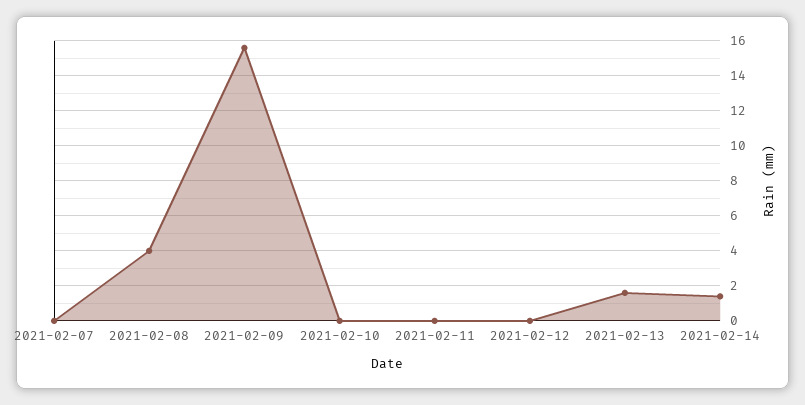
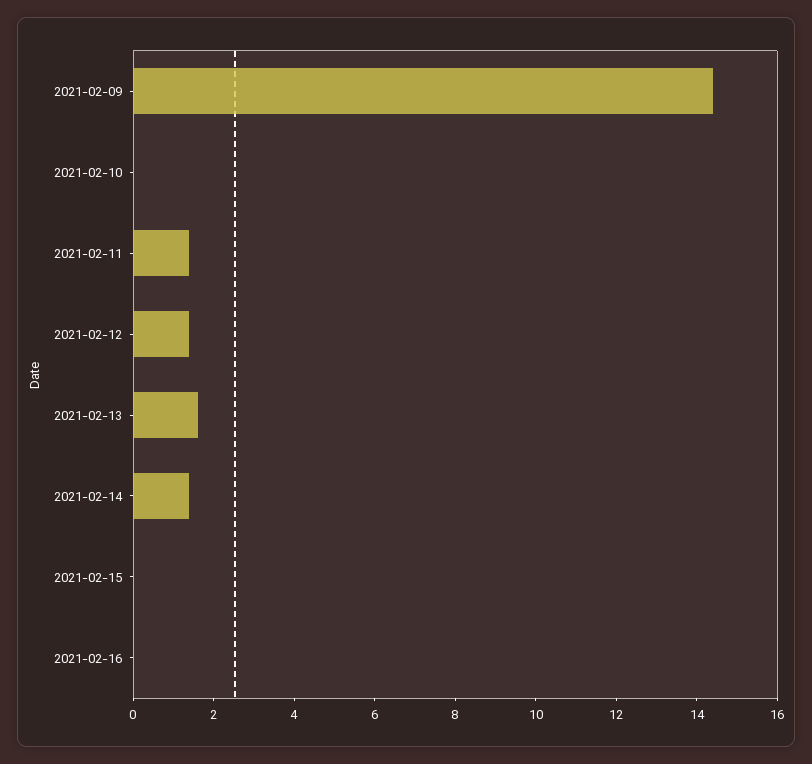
2021-02-07: 0 -> none
2021-02-08: 4 -> none
2021-02-09: 15.5 -> 14.5
2021-02-11: 0 -> 1.5
2021-02-12: 0 -> 1.5
2021-02-15: none -> 0
2021-02-16: none -> 0

